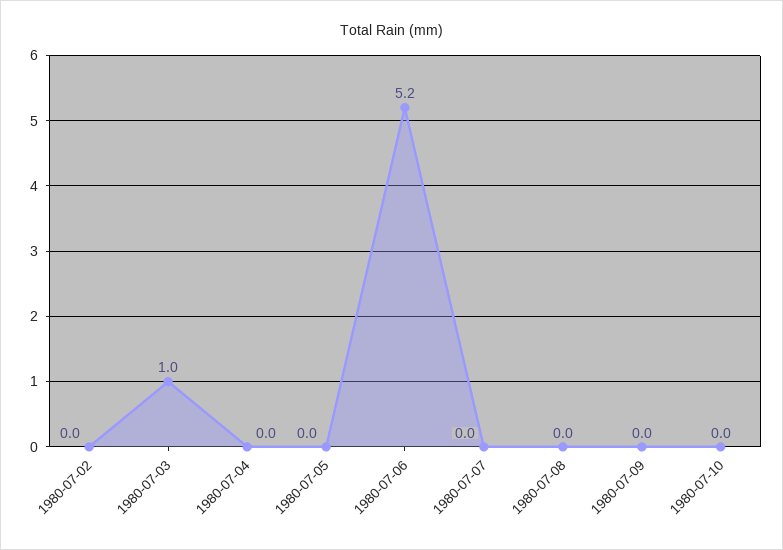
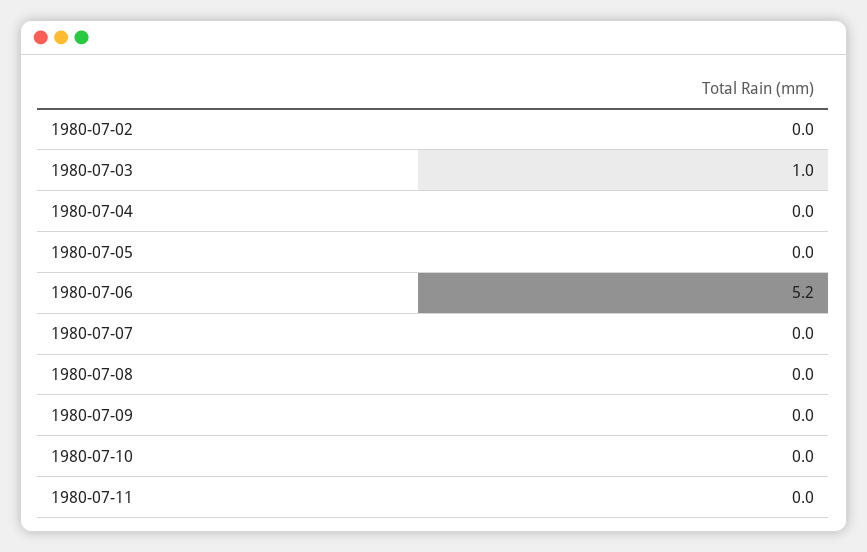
1980-07-11: none -> 0

